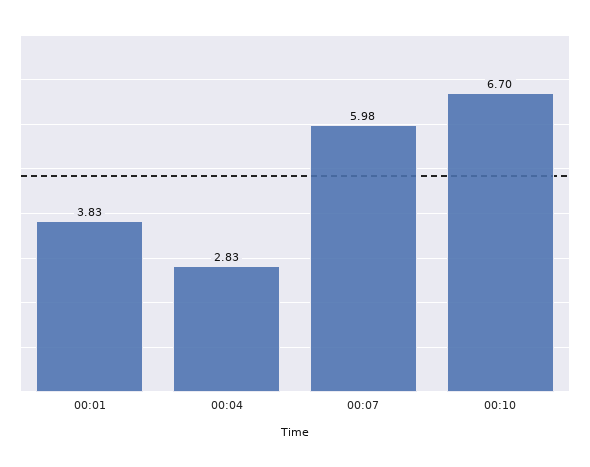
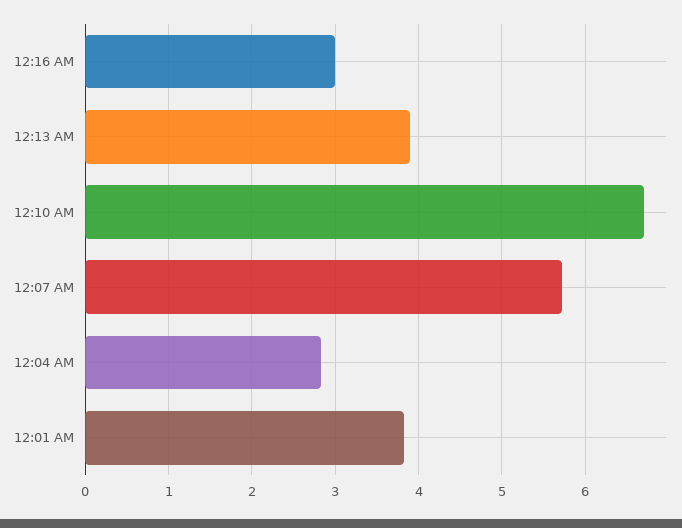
00:07: 5.98 -> 5.7
12:16 AM: none -> 3
12:13 AM: none -> 3.9

